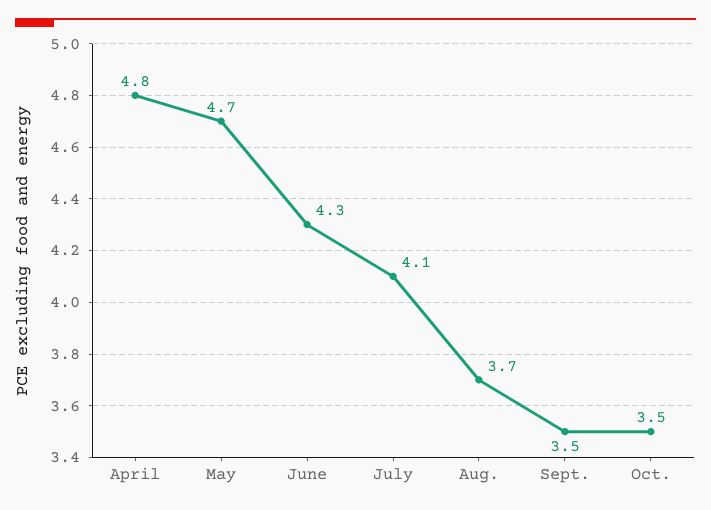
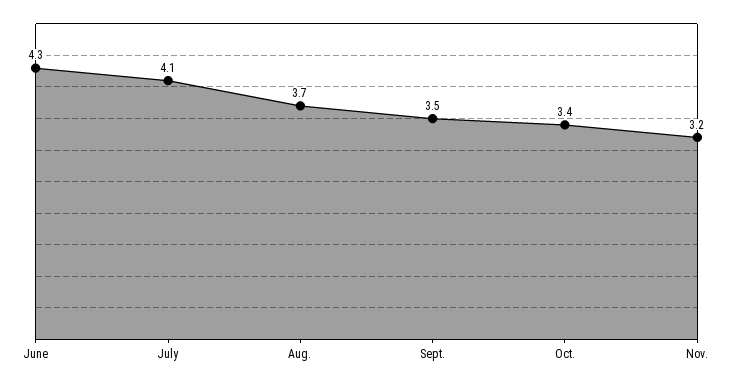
April: 4.8 -> none
May: 4.7 -> none
Oct.: 3.5 -> 3.4
Nov.: none -> 3.2

